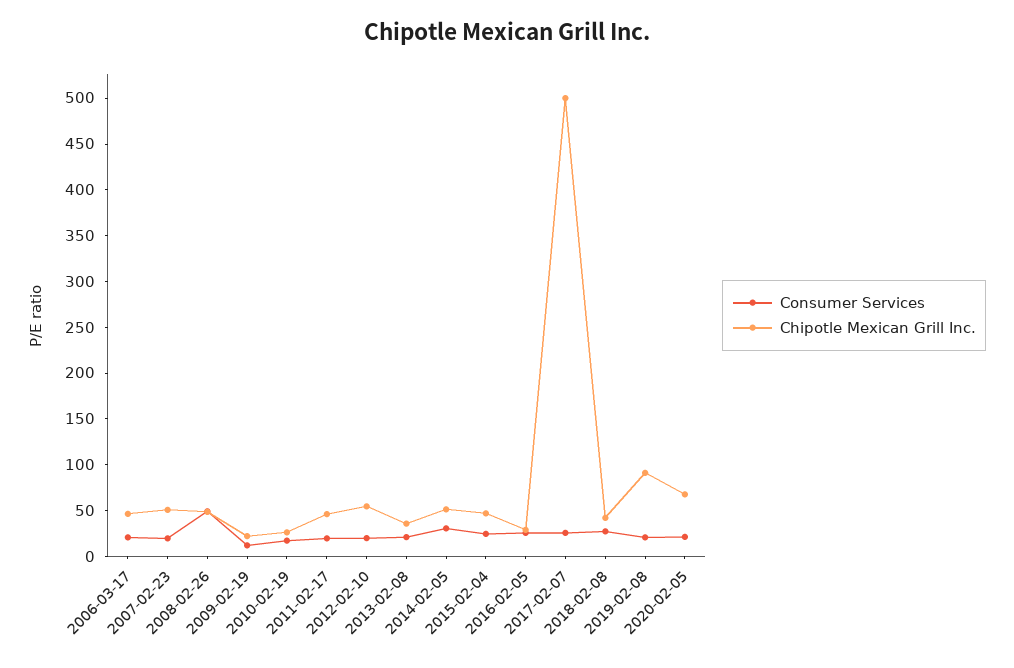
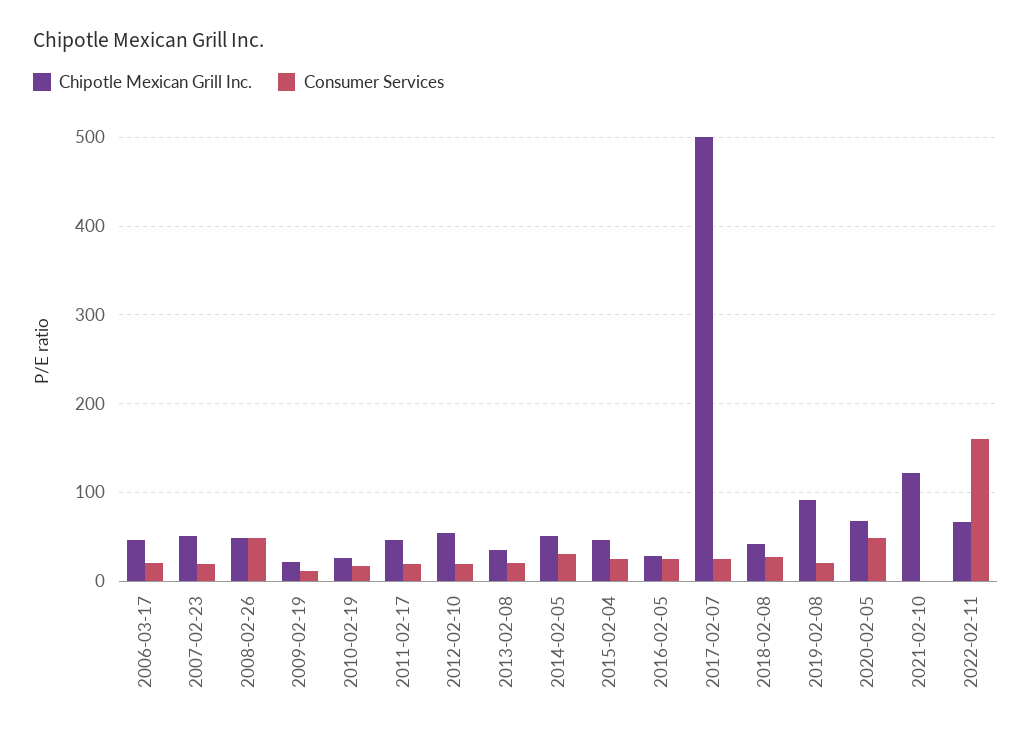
Consumer Services, 2020-02-05: 20 -> 50
Chipotle Mexican Grill Inc., 2021-02-10: none -> 120
Consumer Services, 2021-02-10: none -> 0
Chipotle Mexican Grill Inc., 2022-02-11: none -> 70
Consumer Services, 2022-02-11: none -> 160

